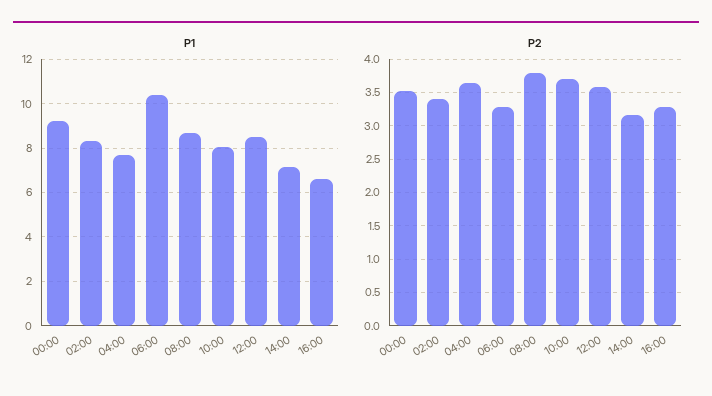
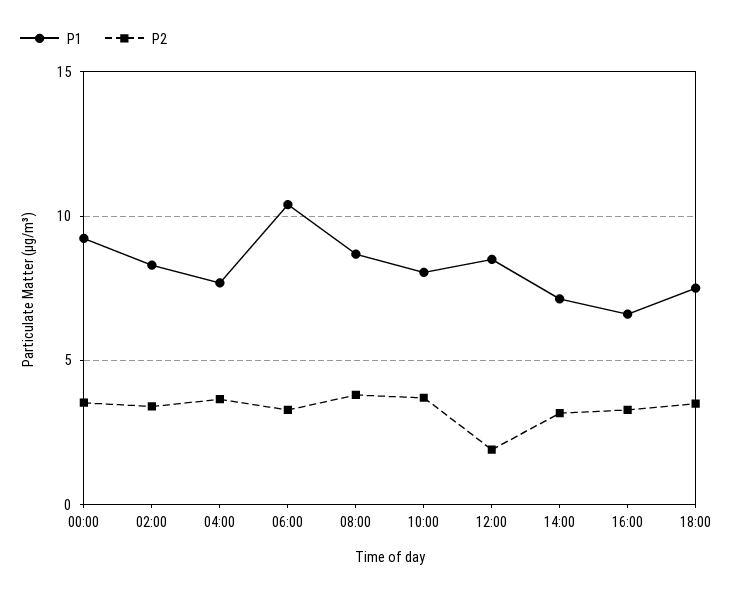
P2, 12:00: 3.6 -> 2
P1, 18:00: none -> 7.5
P2, 18:00: none -> 3.5

